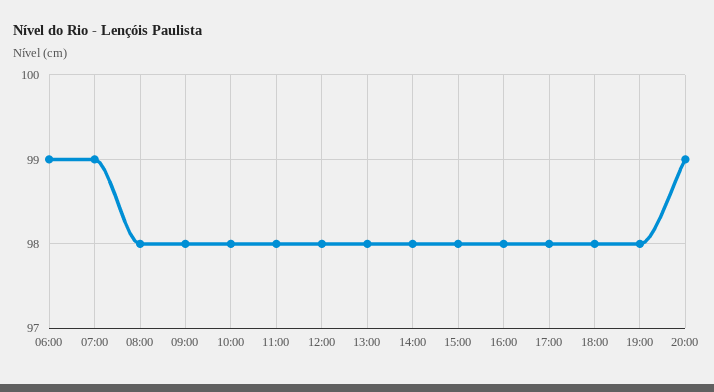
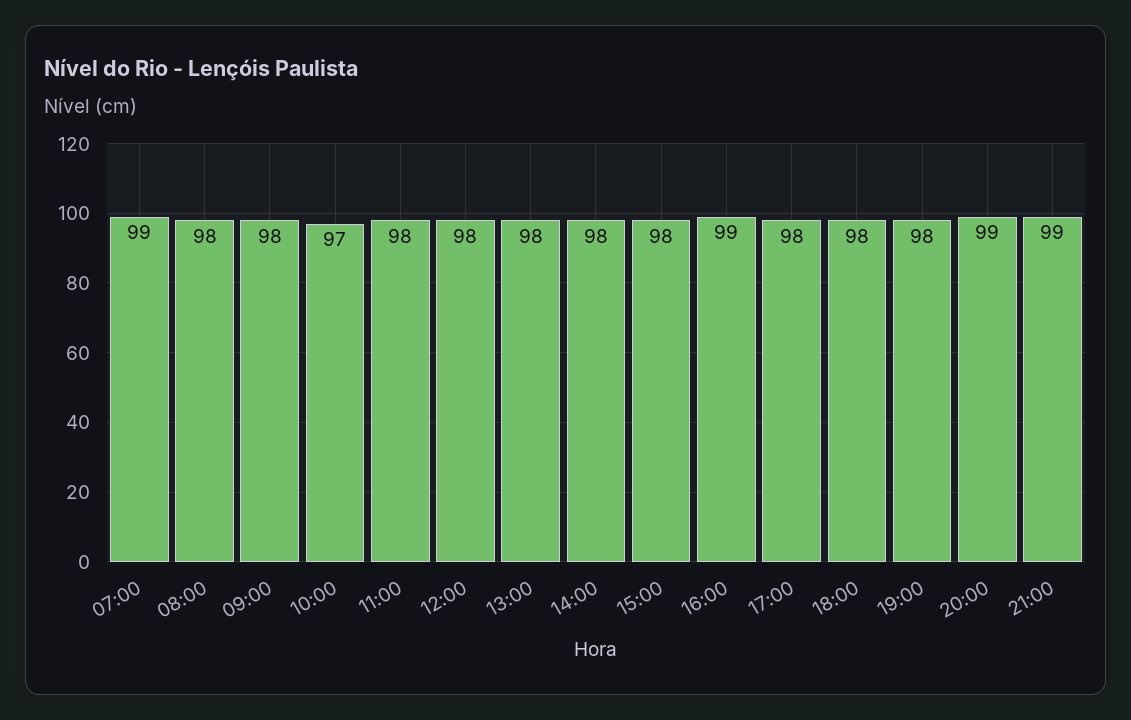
06:00: 99 -> none
10:00: 98 -> 97
16:00: 98 -> 99
21:00: none -> 99

